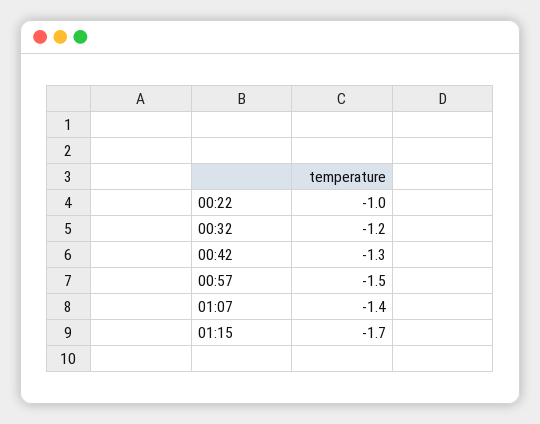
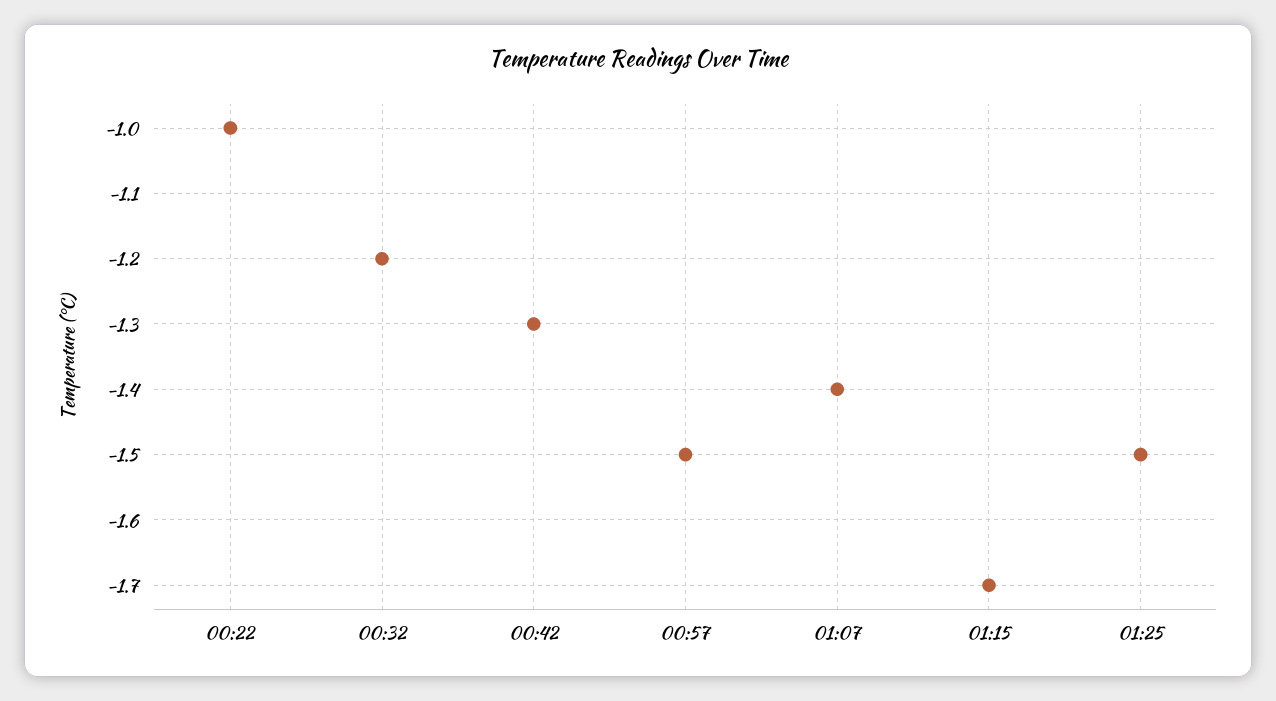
01:25: none -> -1.5

